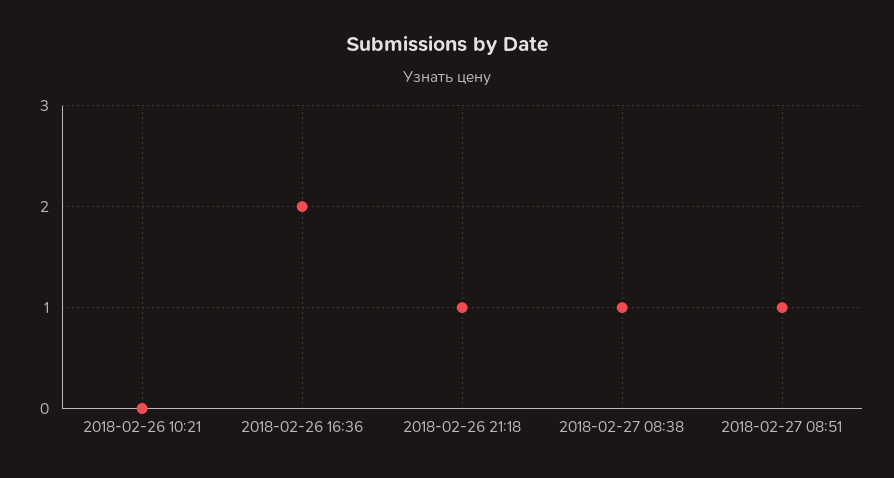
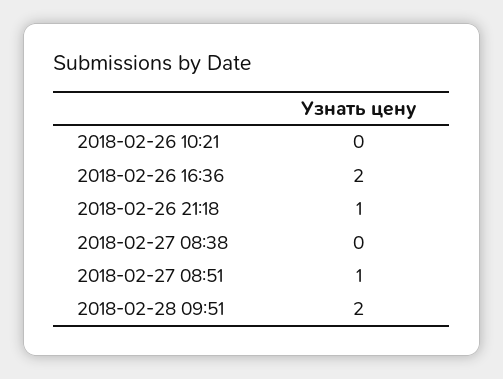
2018-02-27 08:38: 1 -> 0
2018-02-28 09:51: none -> 2

